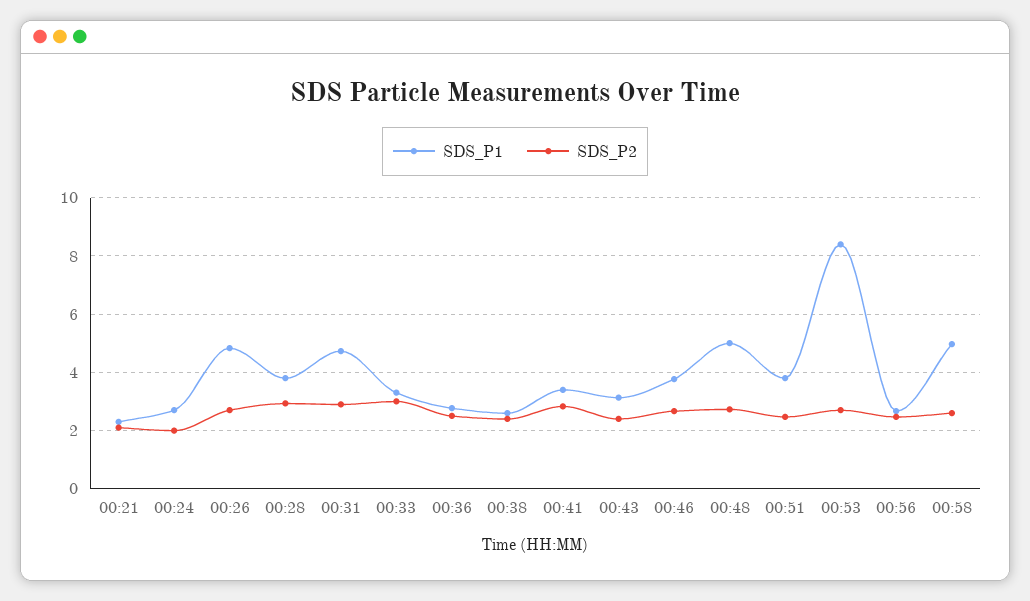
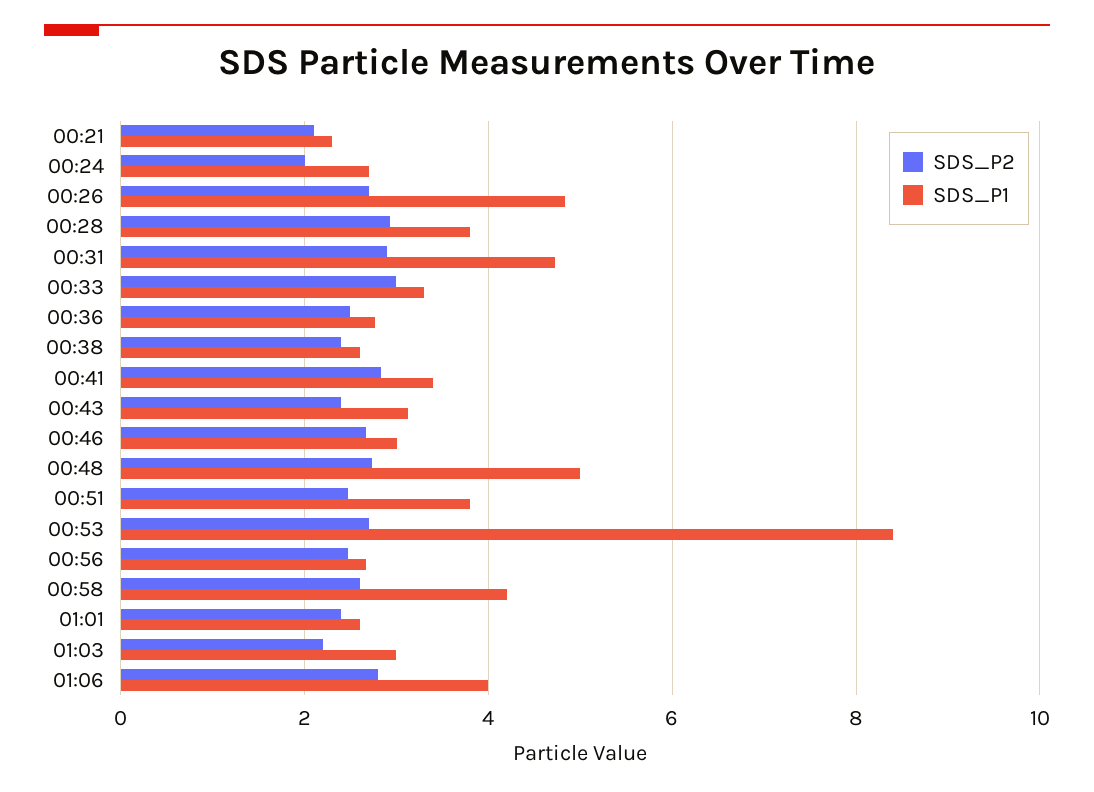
SDS_P1, 00:46: 3.75 -> 3
SDS_P1, 00:58: 5 -> 4.2
SDS_P2, 01:01: none -> 2.4
SDS_P1, 01:01: none -> 2.6
SDS_P2, 01:03: none -> 2.2
SDS_P1, 01:03: none -> 3
SDS_P2, 01:06: none -> 2.8
SDS_P1, 01:06: none -> 4

